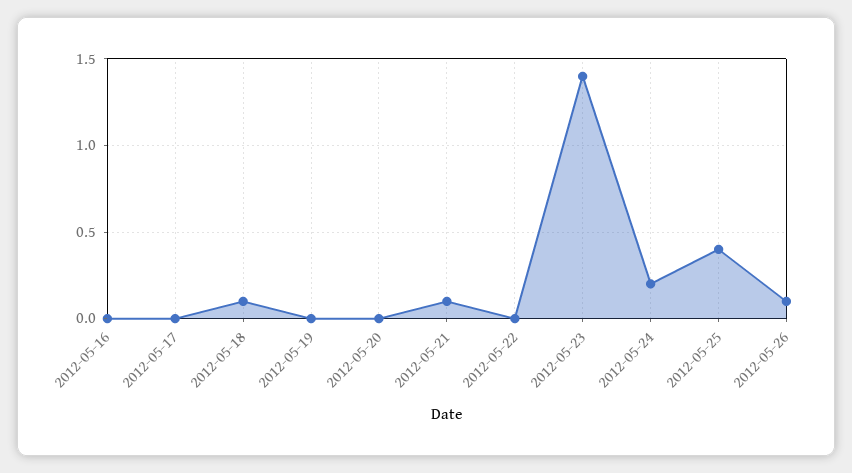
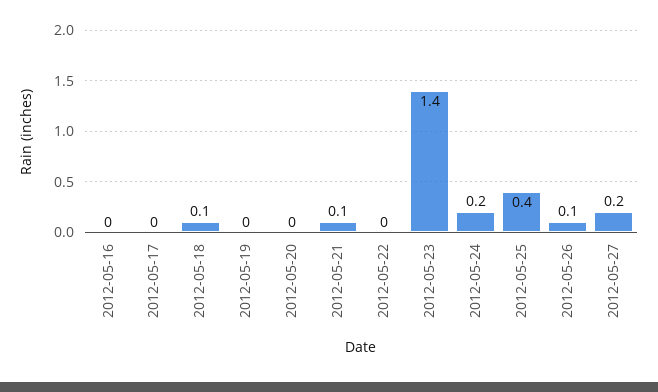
2012-05-27: none -> 0.2

